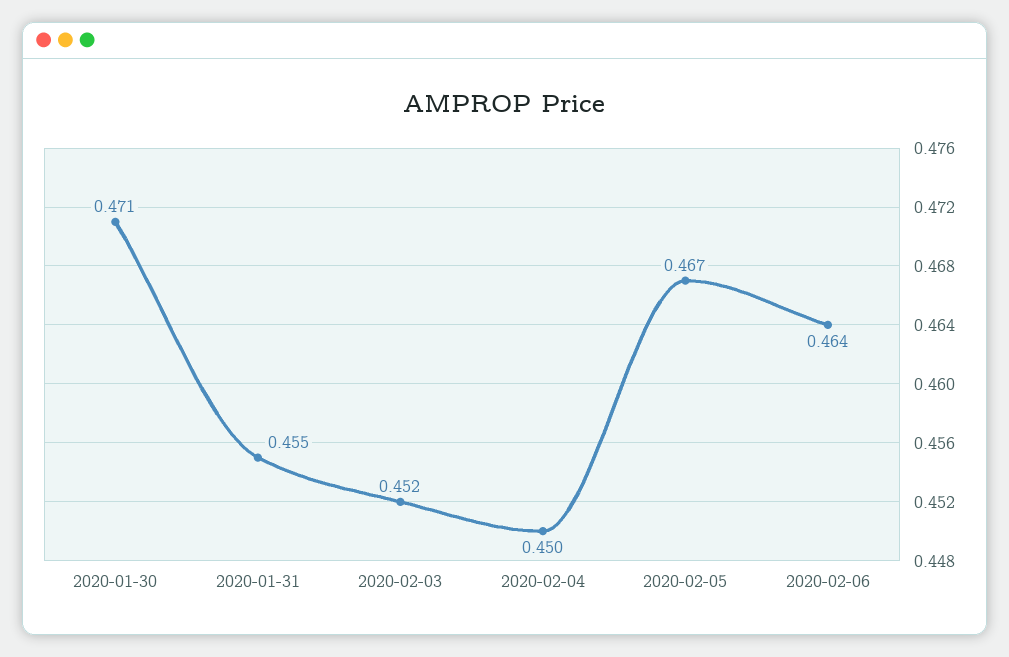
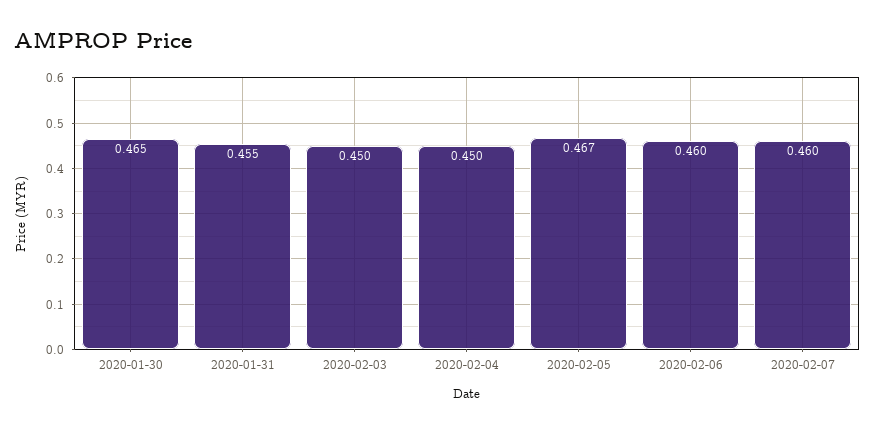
2020-01-30: 0.471 -> 0.465
2020-02-03: 0.452 -> 0.45
2020-02-06: 0.464 -> 0.46
2020-02-07: none -> 0.46

